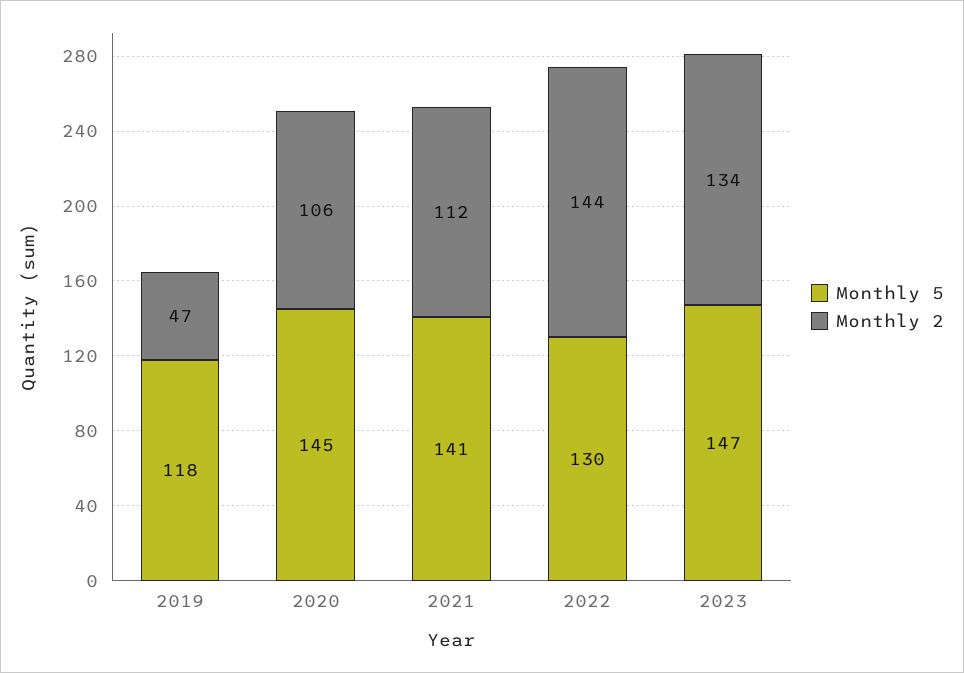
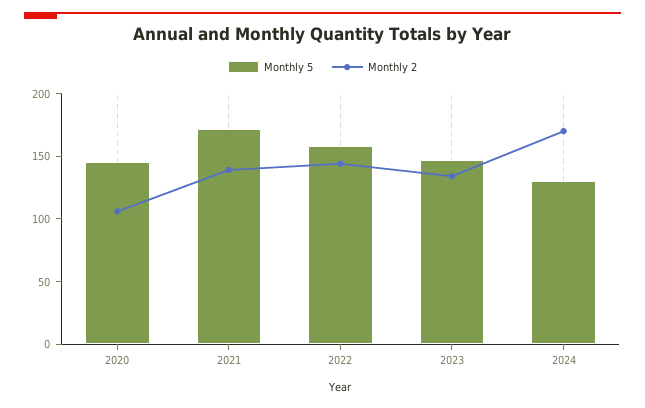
Monthly 5, 2019: 118 -> none
Monthly 2, 2019: 47 -> none
Monthly 5, 2021: 141 -> 170
Monthly 2, 2021: 112 -> 140
Monthly 5, 2022: 130 -> 160
Monthly 5, 2024: none -> 130
Monthly 2, 2024: none -> 170

